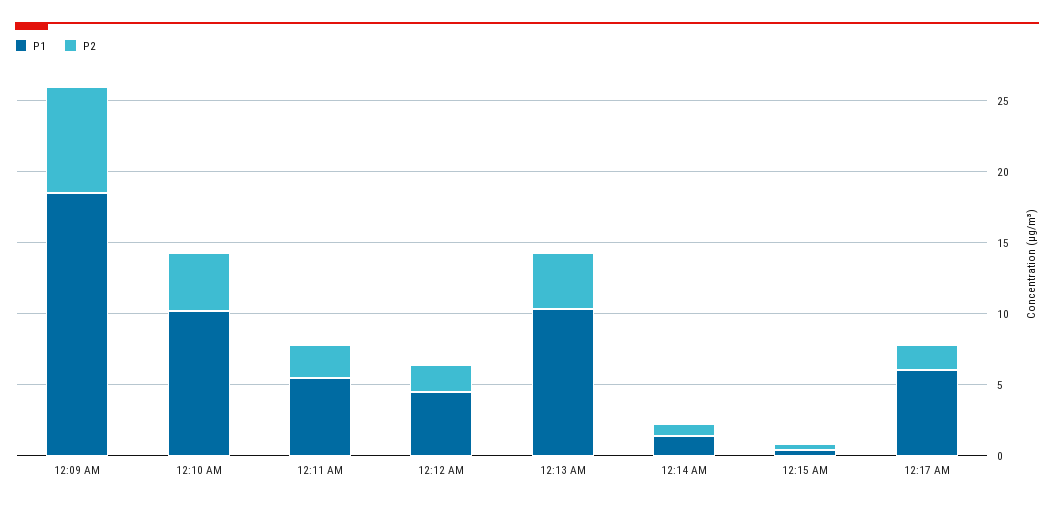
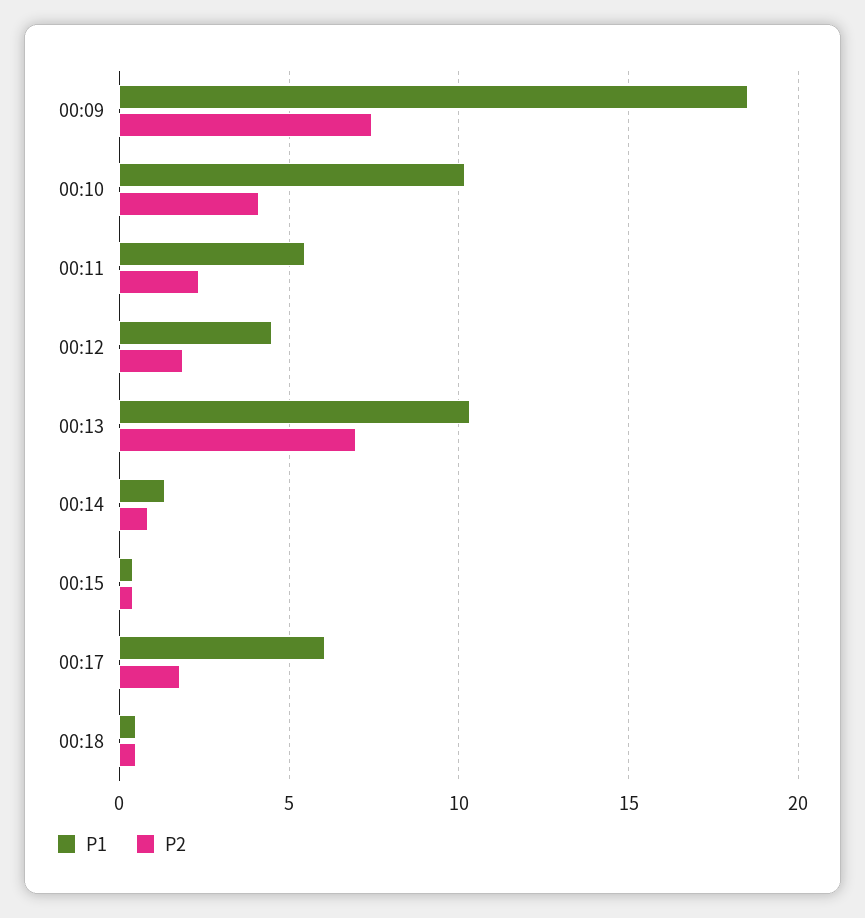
P2, 12:13 AM: 4 -> 7
P1, 00:18: none -> 0.5
P2, 00:18: none -> 0.5

